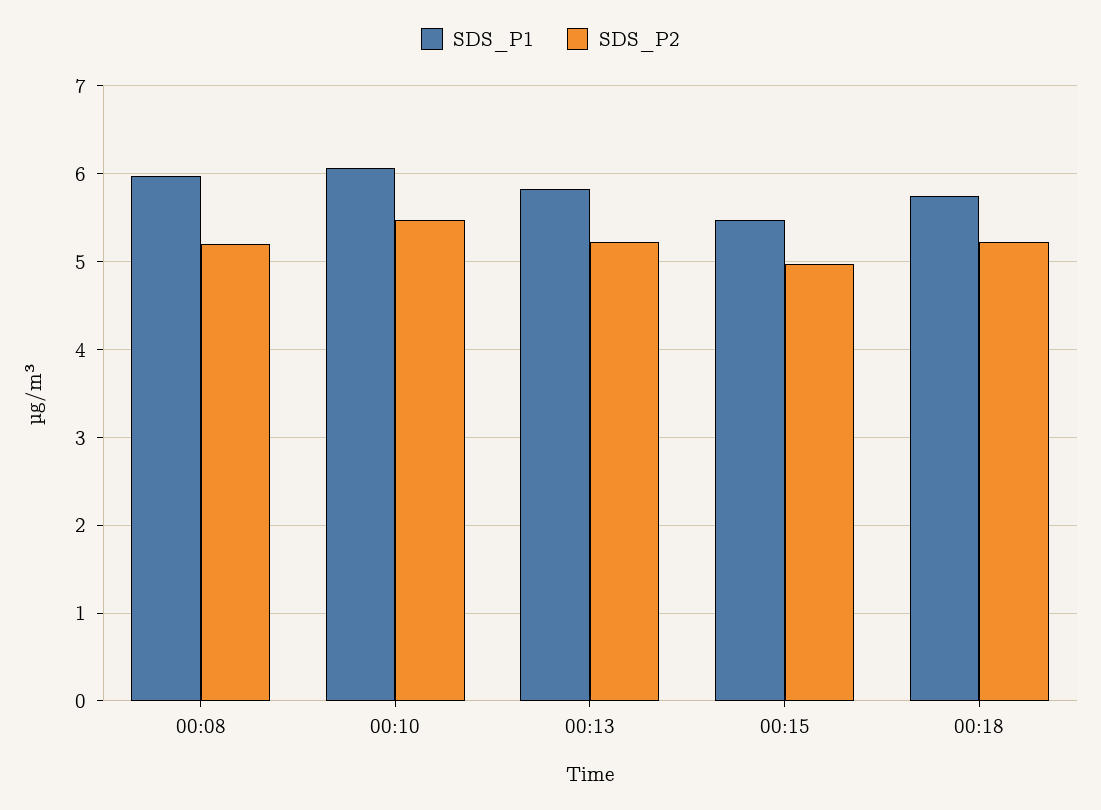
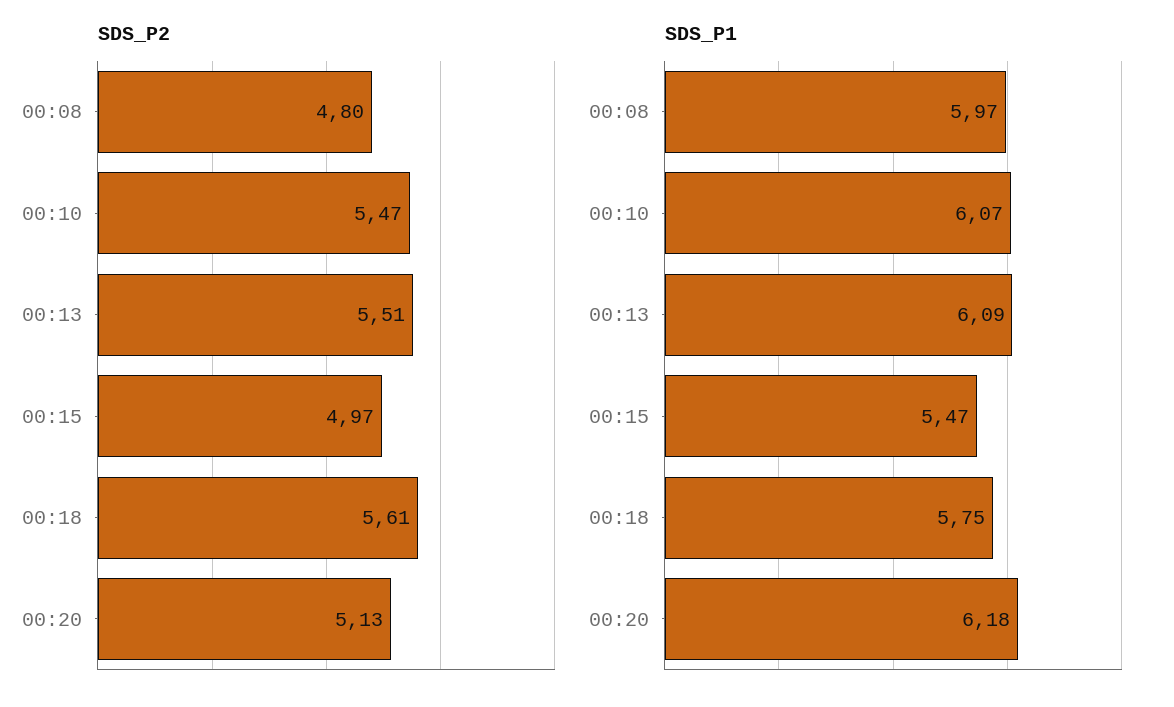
SDS_P2, 00:08: 5.2 -> 4.8
SDS_P1, 00:13: 5.8 -> 6.09
SDS_P2, 00:13: 5.2 -> 5.51
SDS_P2, 00:18: 5.2 -> 5.61
SDS_P2, 00:20: none -> 5.13
SDS_P1, 00:20: none -> 6.18

